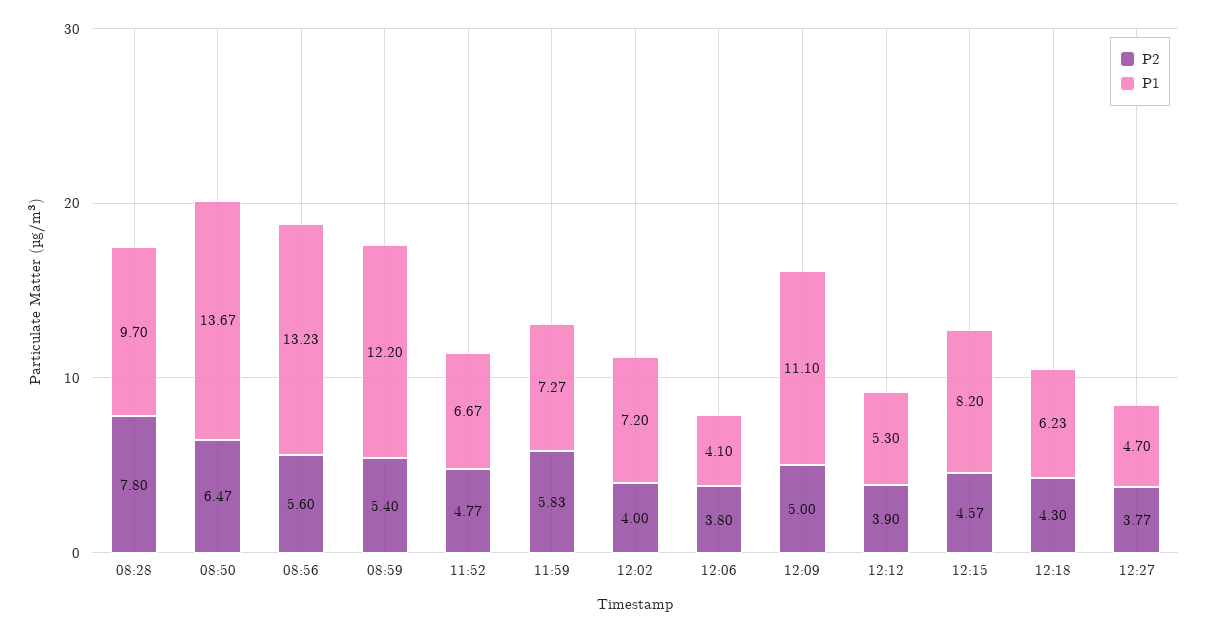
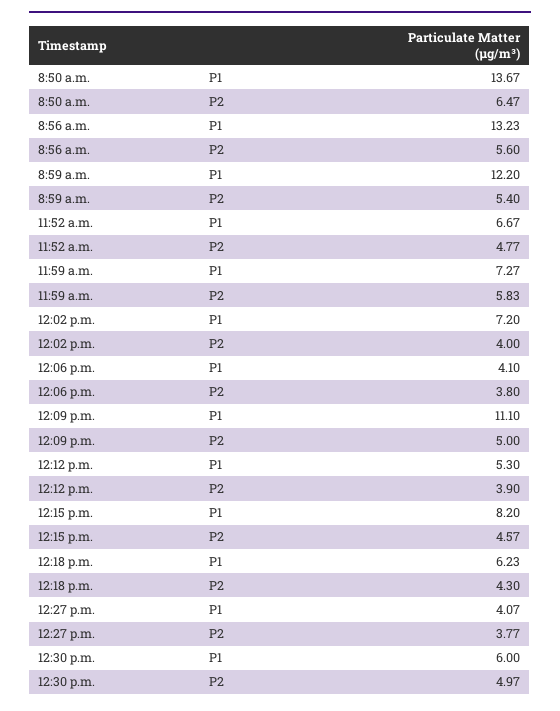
P2, 08:28: 7.8 -> none
P1, 08:28: 9.7 -> none
P1, 12:27: 4.7 -> 4.07
P1, 12:30 p.m.: none -> 6
P2, 12:30 p.m.: none -> 4.97

